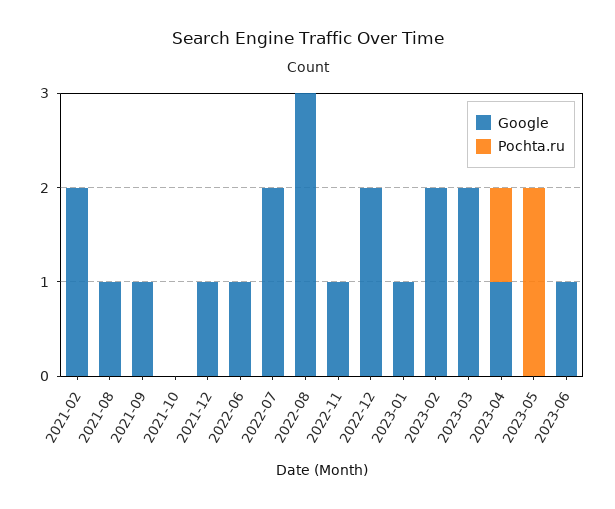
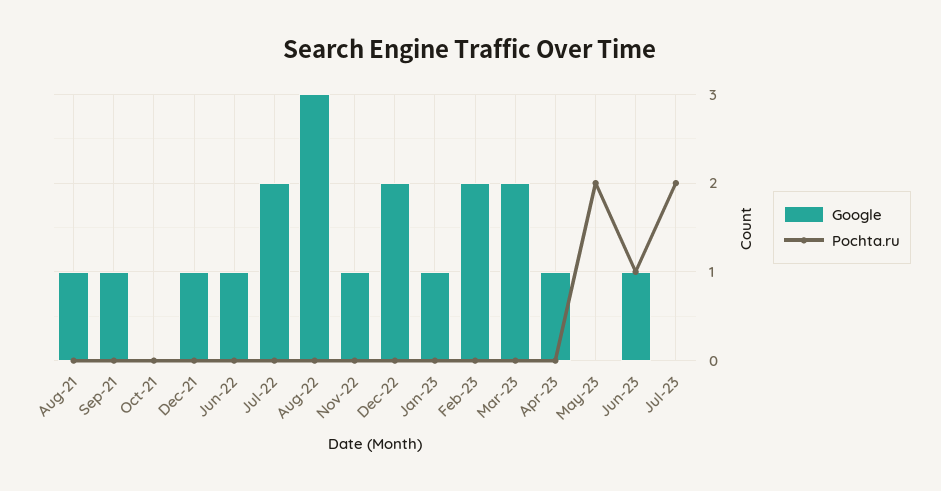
Google, 2021-02: 2 -> none
Pochta.ru, 2021-02: 0 -> none
Pochta.ru, 2023-04: 1 -> 0
Pochta.ru, 2023-06: 0 -> 1
Google, Jul-23: none -> 0
Pochta.ru, Jul-23: none -> 2

